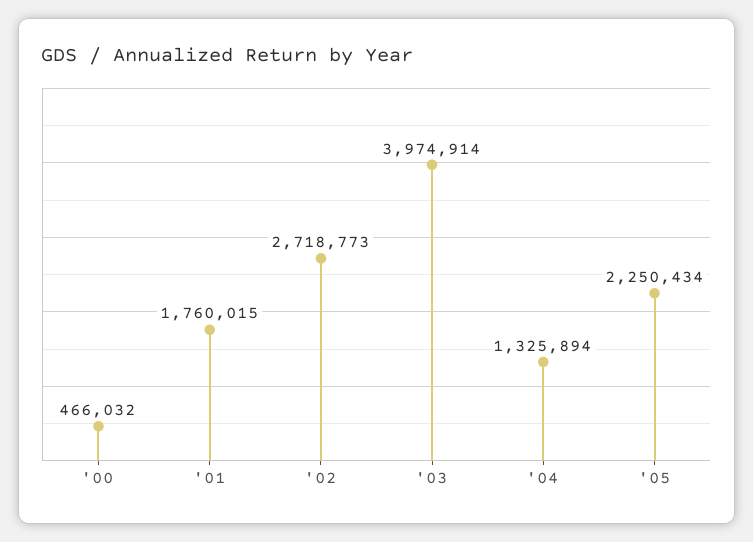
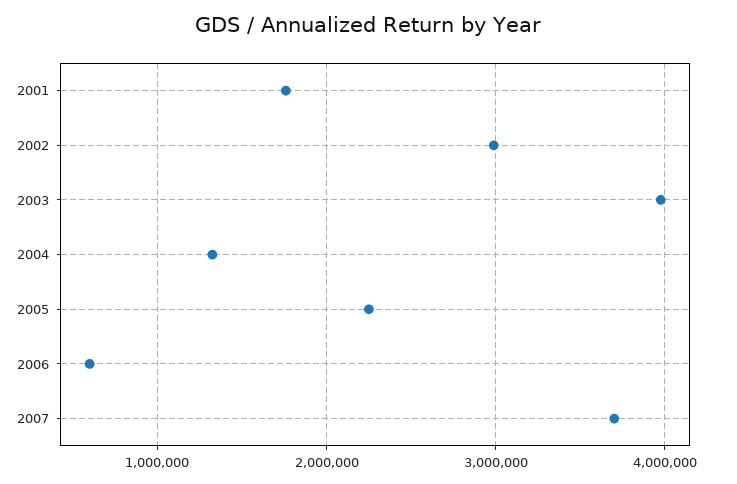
'00: 466032 -> none
'02: 2718773 -> 3000000
2006: none -> 600000
2007: none -> 3700000

